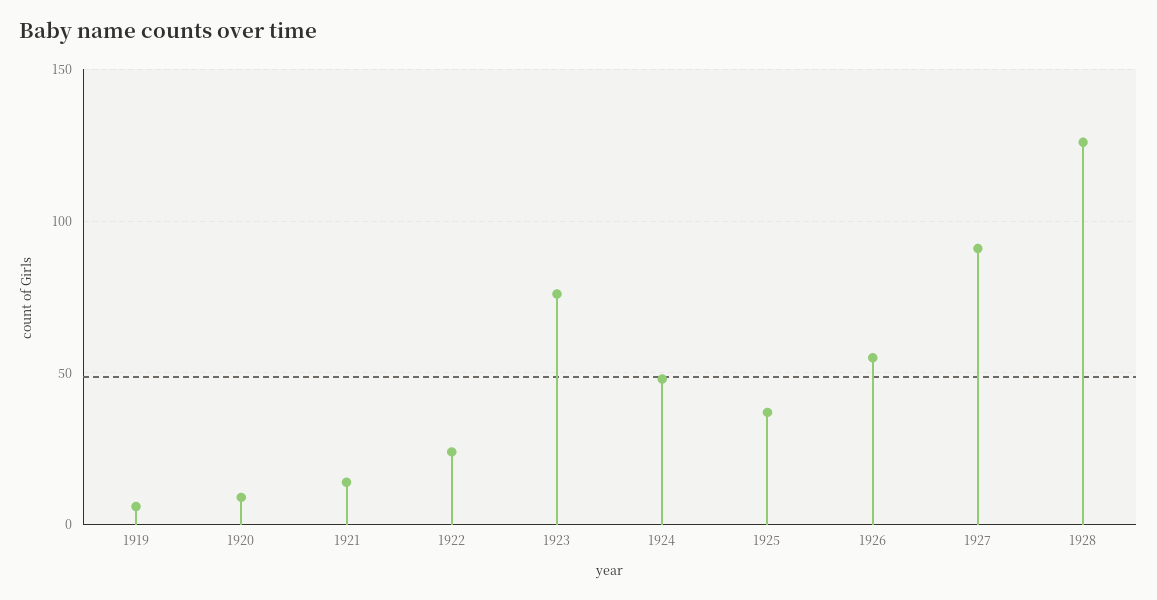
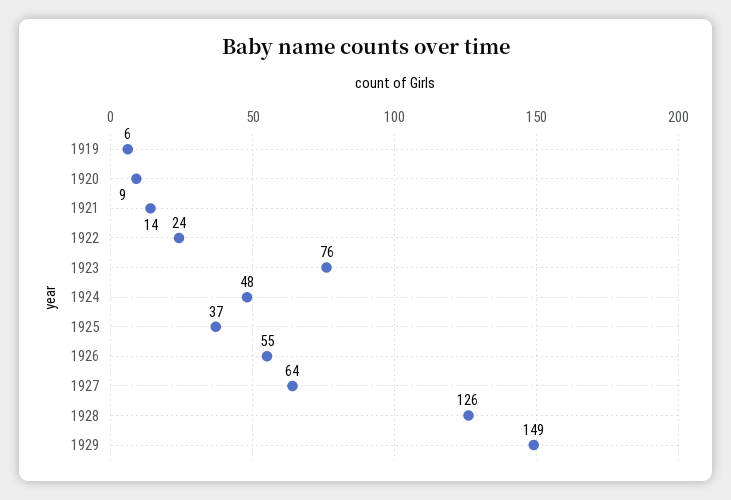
1927: 90 -> 64
1929: none -> 149

